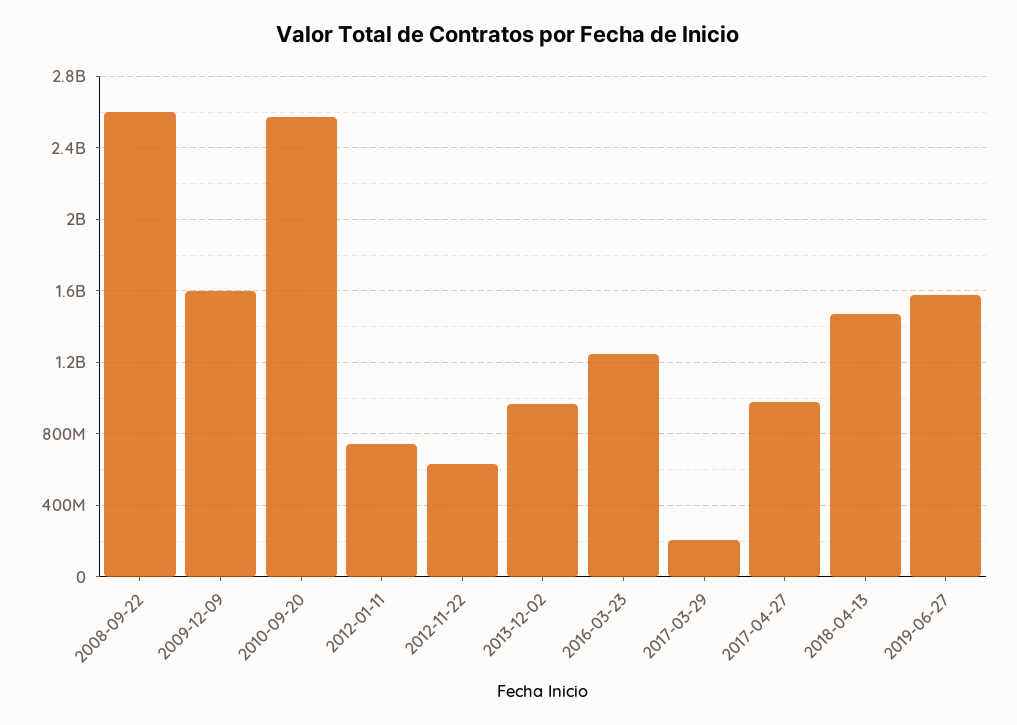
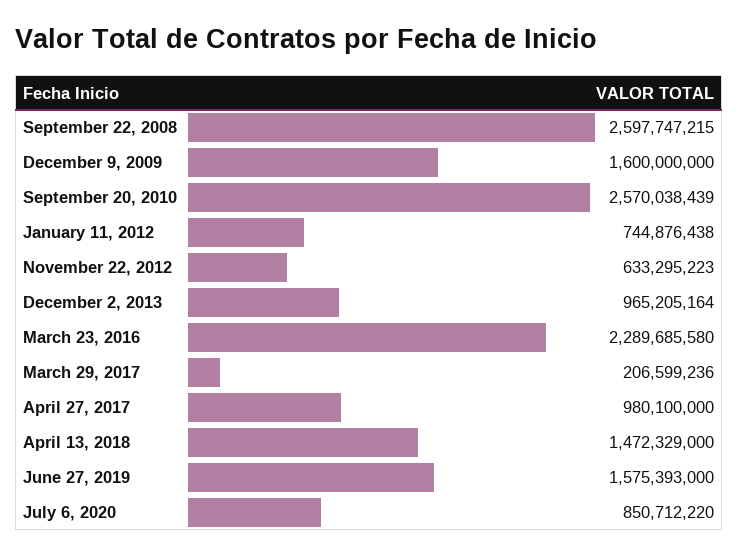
2016-03-23: 1250000000 -> 2289685580
July 6, 2020: none -> 850712220

